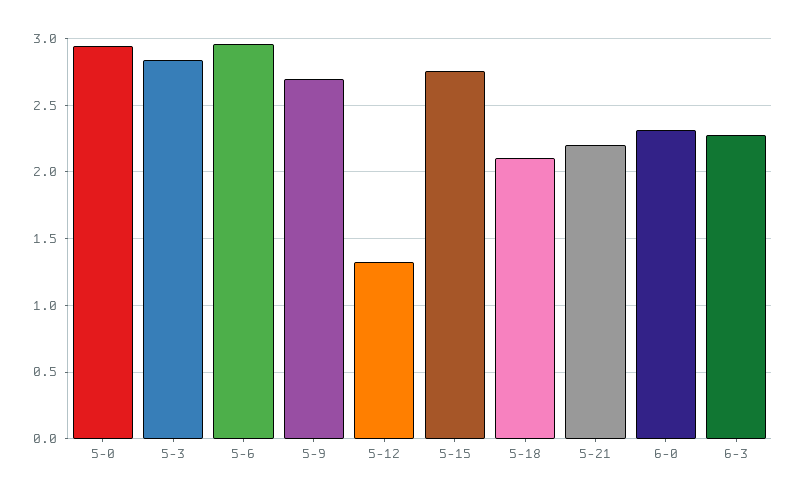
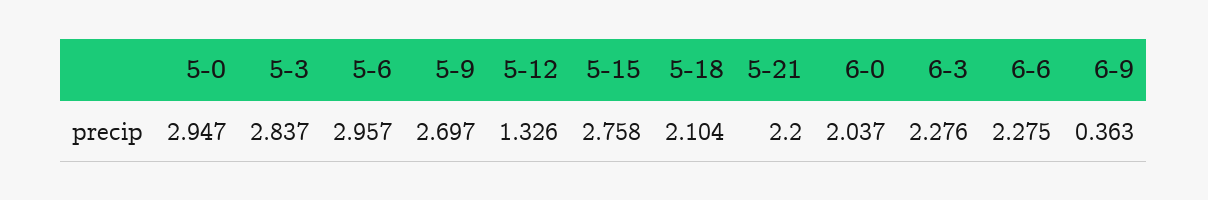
6-0: 2.3 -> 2.037
6-6: none -> 2.275
6-9: none -> 0.363

